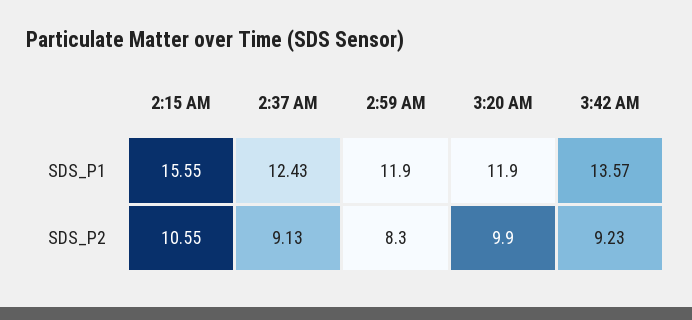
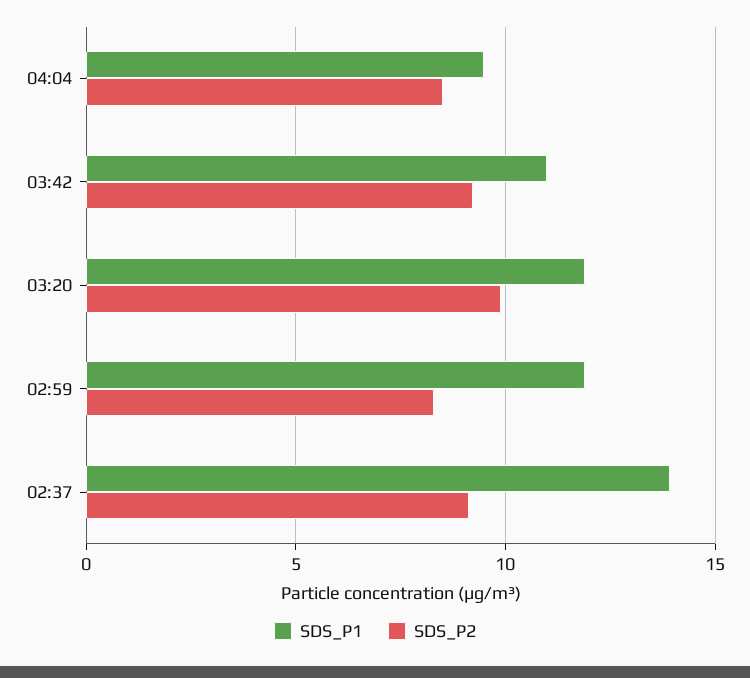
SDS_P1, 2:15 AM: 15.55 -> none
SDS_P1, 2:37 AM: 12.43 -> 14
SDS_P1, 3:42 AM: 13.57 -> 11
SDS_P2, 2:15 AM: 10.55 -> none
SDS_P1, 04:04: none -> 9.5
SDS_P2, 04:04: none -> 8.5

